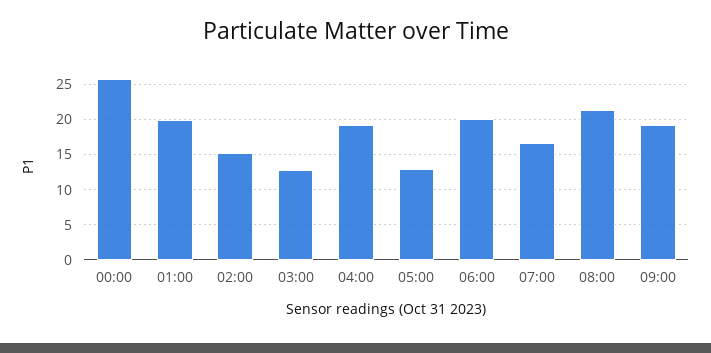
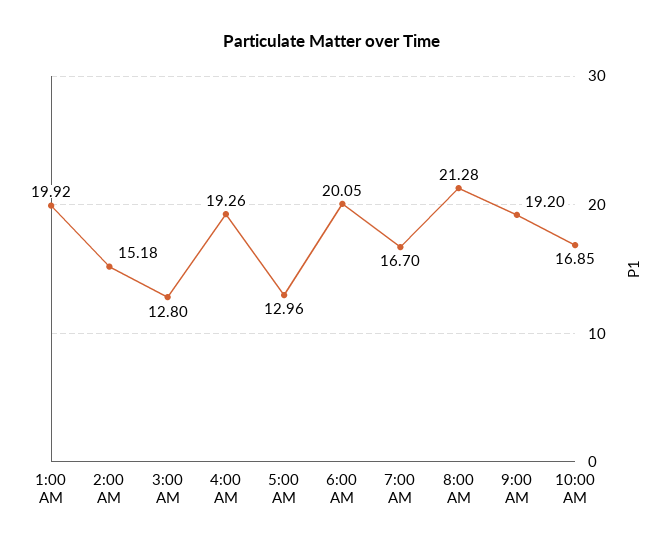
00:00: 26 -> none
10:00 AM: none -> 16.85

